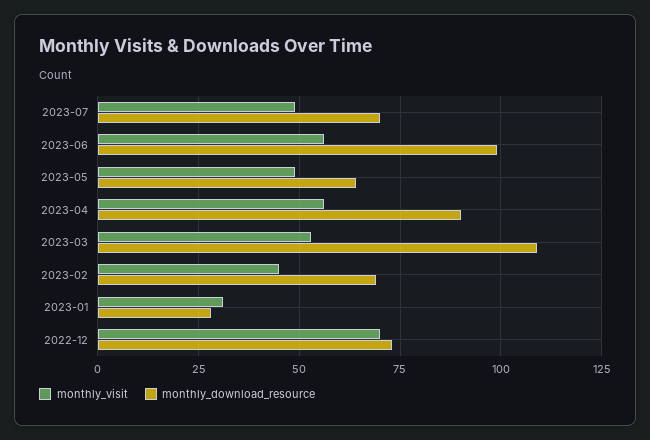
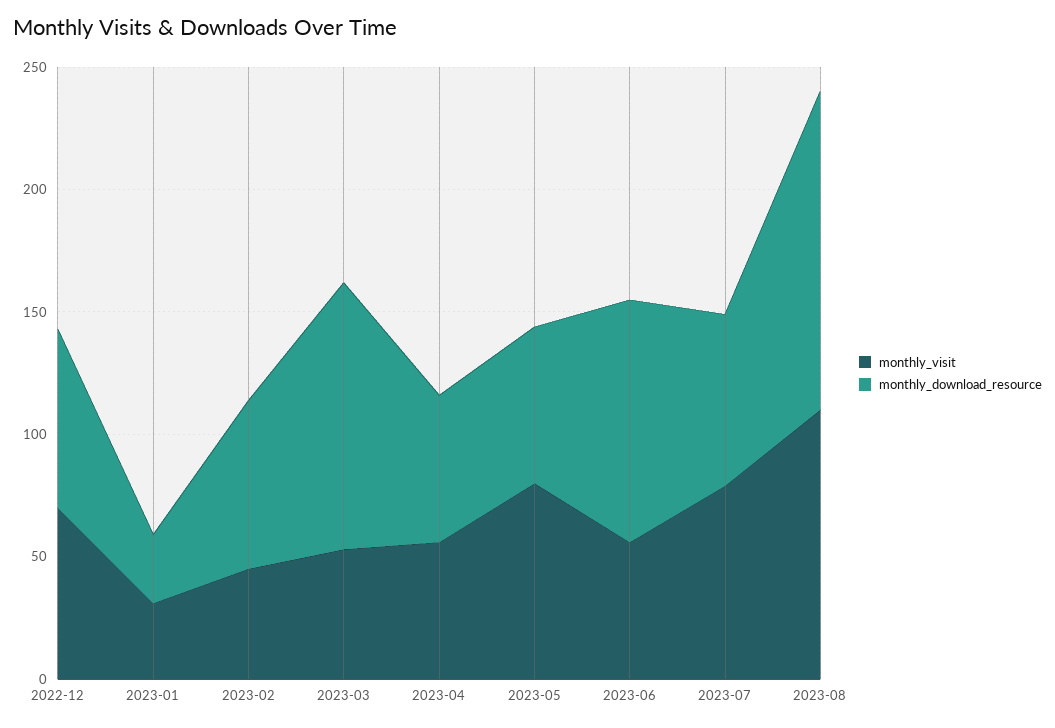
monthly_visit, 2023-07: 50 -> 80
monthly_visit, 2023-05: 50 -> 80
monthly_download_resource, 2023-04: 90 -> 60
monthly_visit, 2023-08: none -> 110
monthly_download_resource, 2023-08: none -> 130

